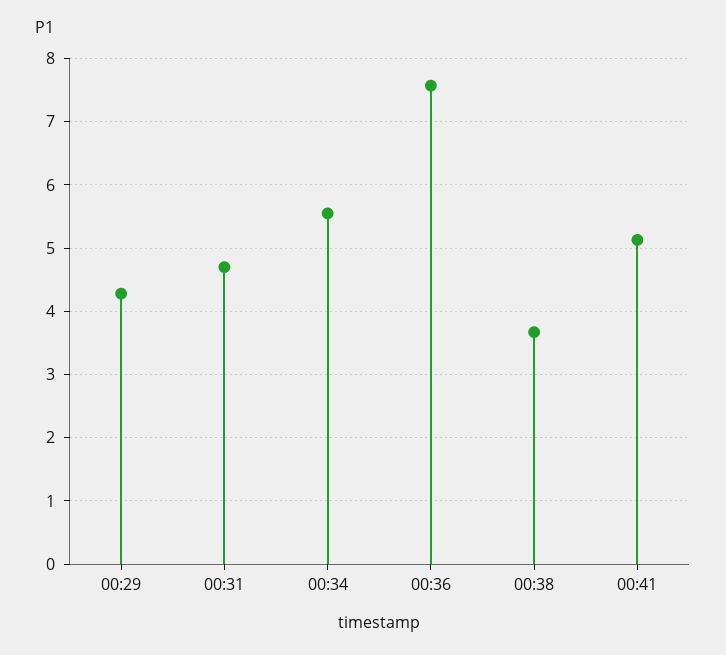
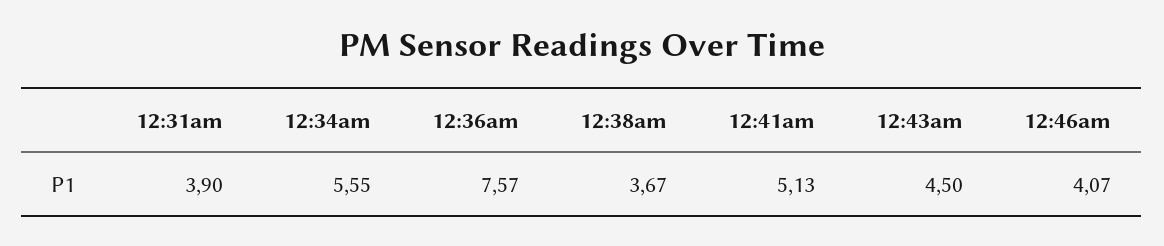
00:29: 4.3 -> none
00:31: 4.7 -> 3.9
12:43am: none -> 4.5
12:46am: none -> 4.07

